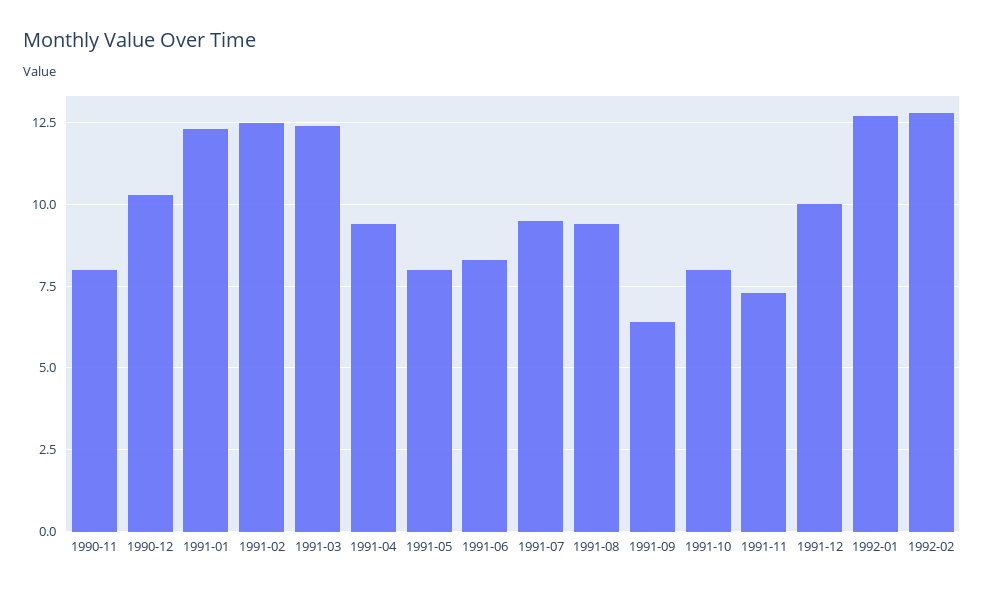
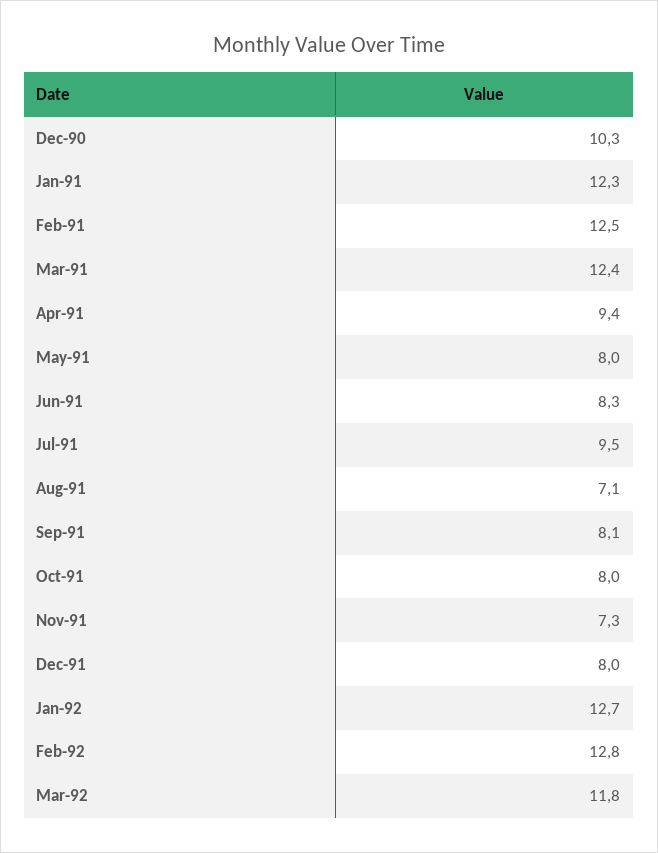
1990-11: 8 -> none
1991-08: 9.5 -> 7.1
1991-09: 6.5 -> 8.1
1991-12: 10 -> 8
Mar-92: none -> 11.8

